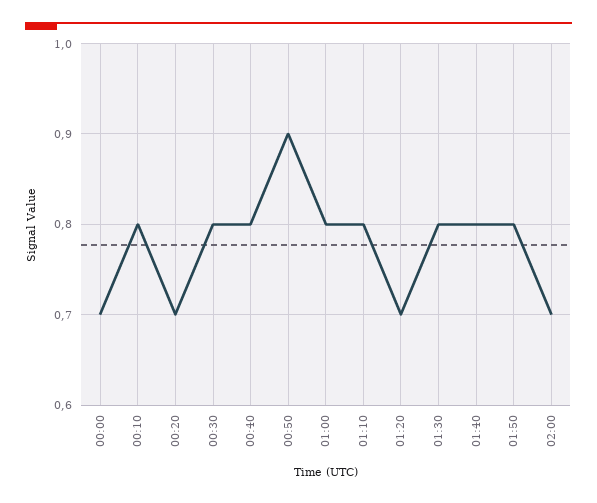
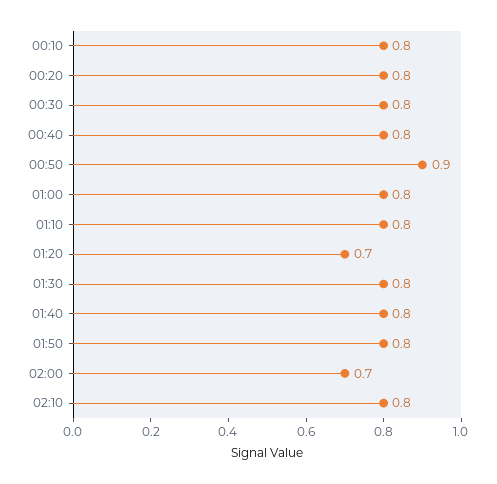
00:00: 0.7 -> none
00:20: 0.7 -> 0.8
02:10: none -> 0.8

